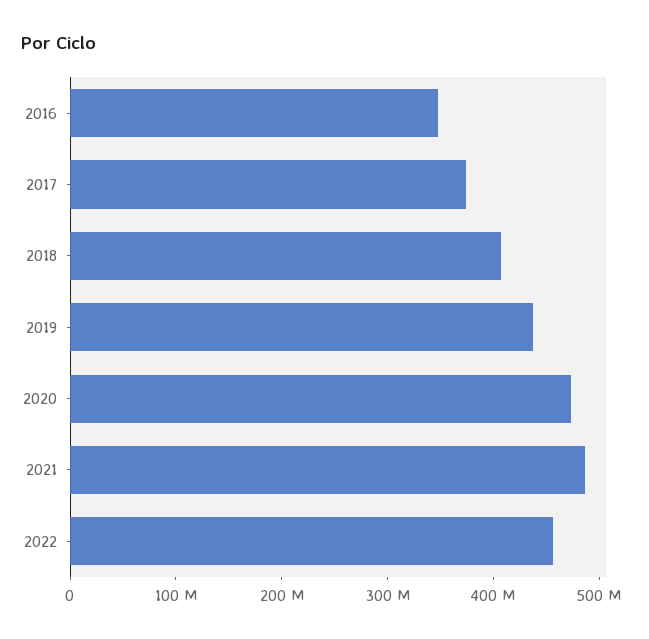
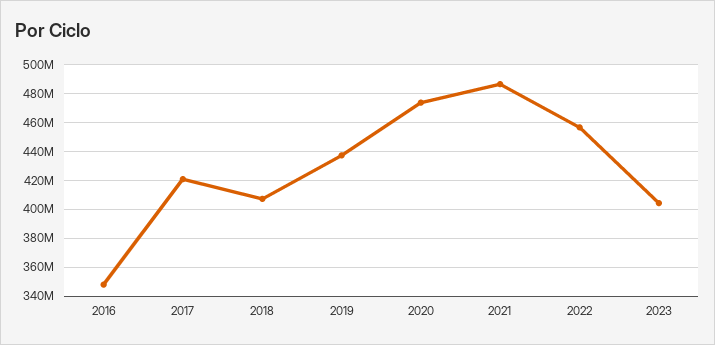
2017: 380000000 -> 420000000
2023: none -> 405000000

